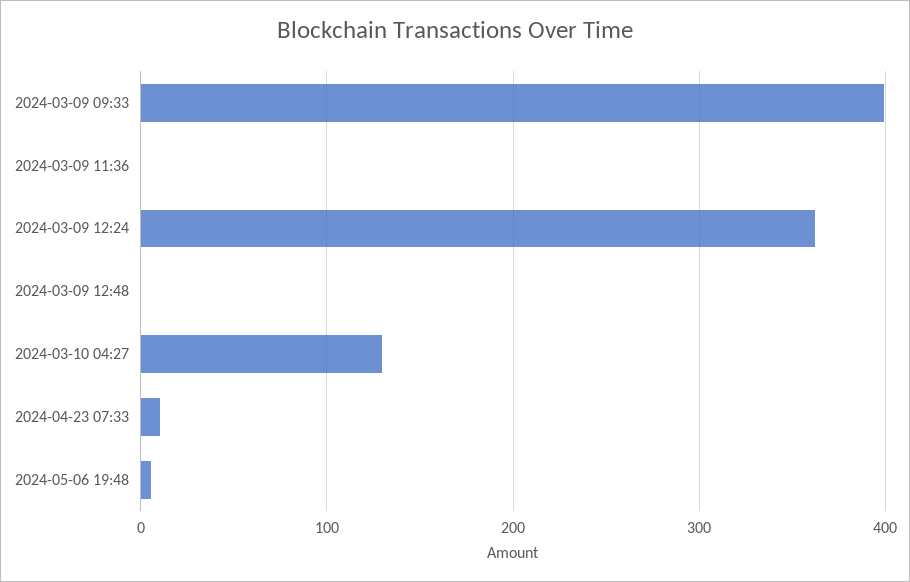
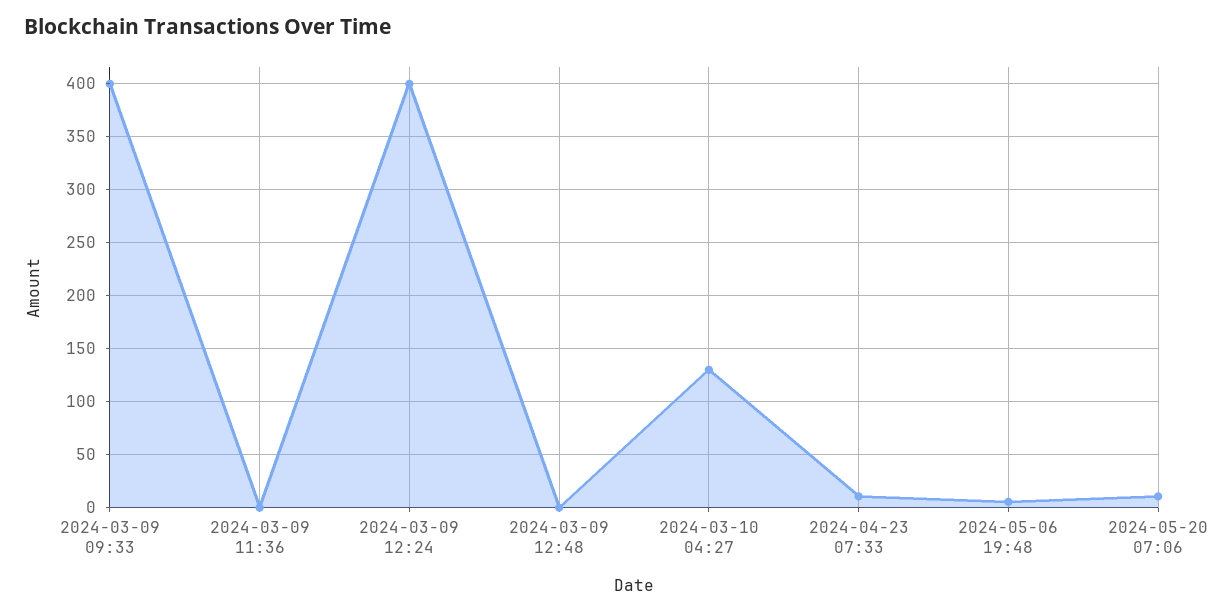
2024-03-09 12:24: 360 -> 400
2024-05-20 07:06: none -> 10

